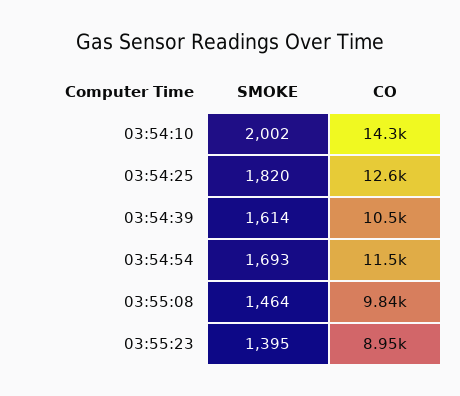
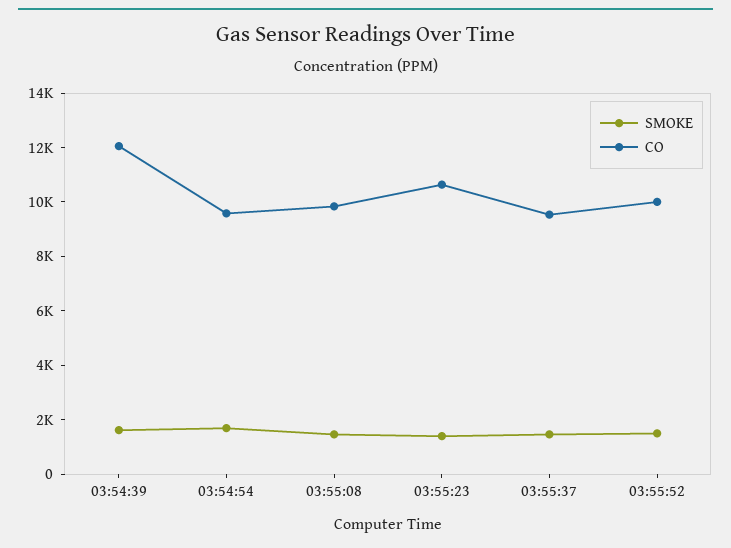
SMOKE, 03:54:10: 2002 -> none
CO, 03:54:10: 14300 -> none
SMOKE, 03:54:25: 1820 -> none
CO, 03:54:25: 12600 -> none
CO, 03:54:39: 10500 -> 12000
CO, 03:54:54: 11500 -> 9500
CO, 03:55:23: 8950 -> 10500
SMOKE, 03:55:37: none -> 1500
CO, 03:55:37: none -> 9500
SMOKE, 03:55:52: none -> 1500
CO, 03:55:52: none -> 10000

